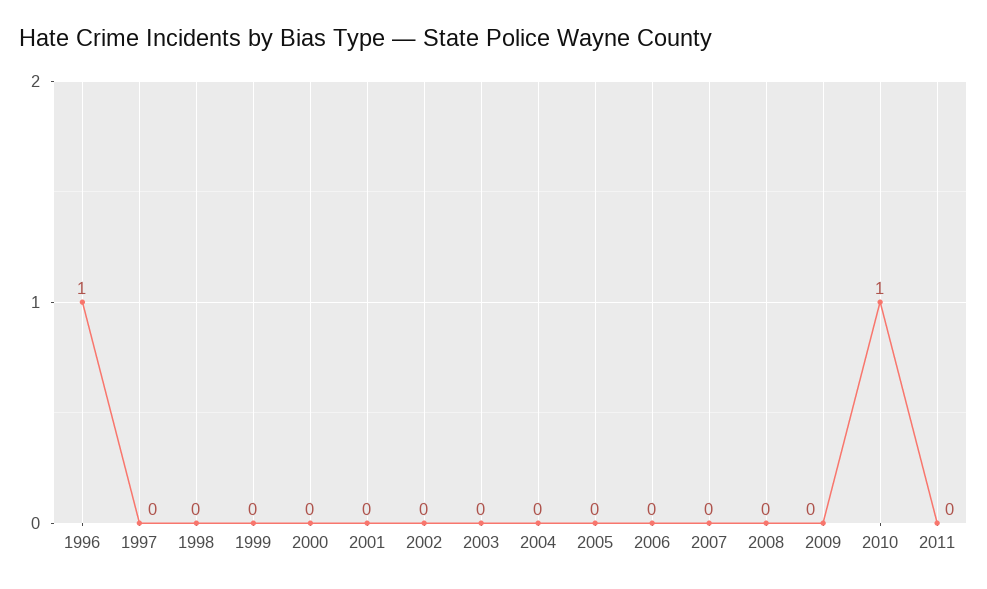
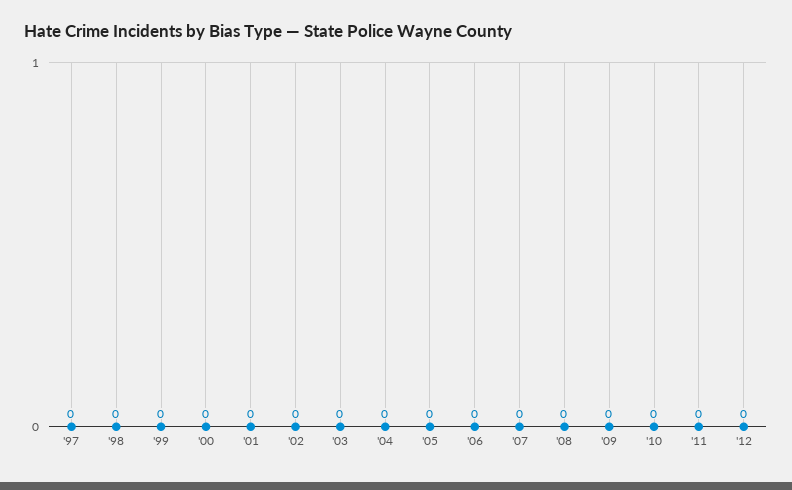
1996: 1 -> none
2010: 1 -> 0
'12: none -> 0

